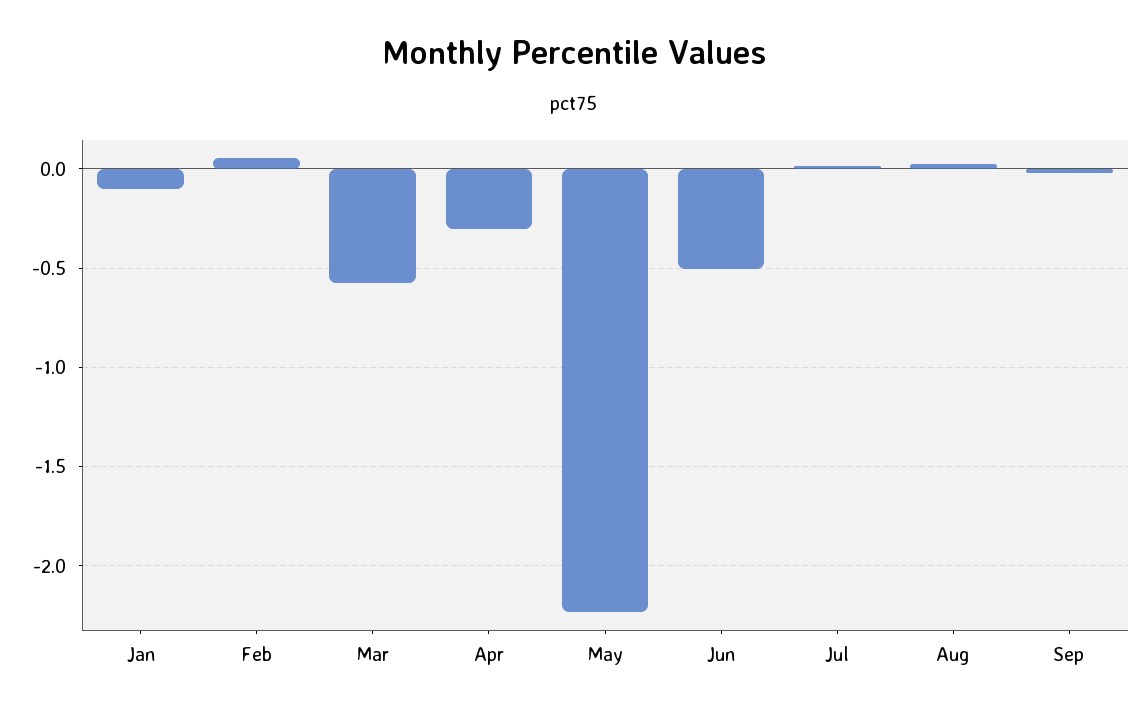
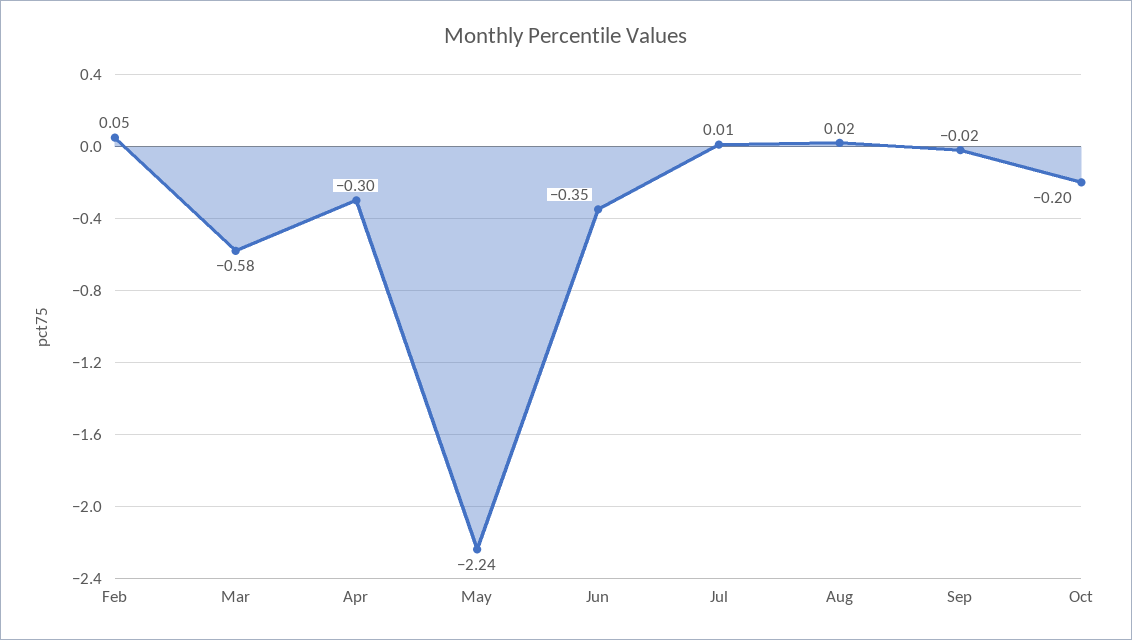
Jan: -0.1 -> none
Jun: -0.5 -> -0.35
Oct: none -> -0.2

